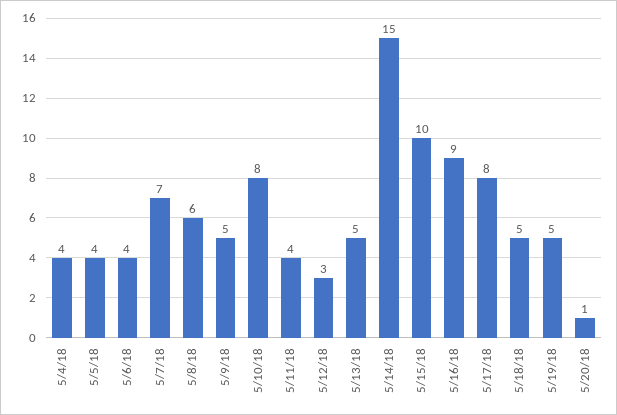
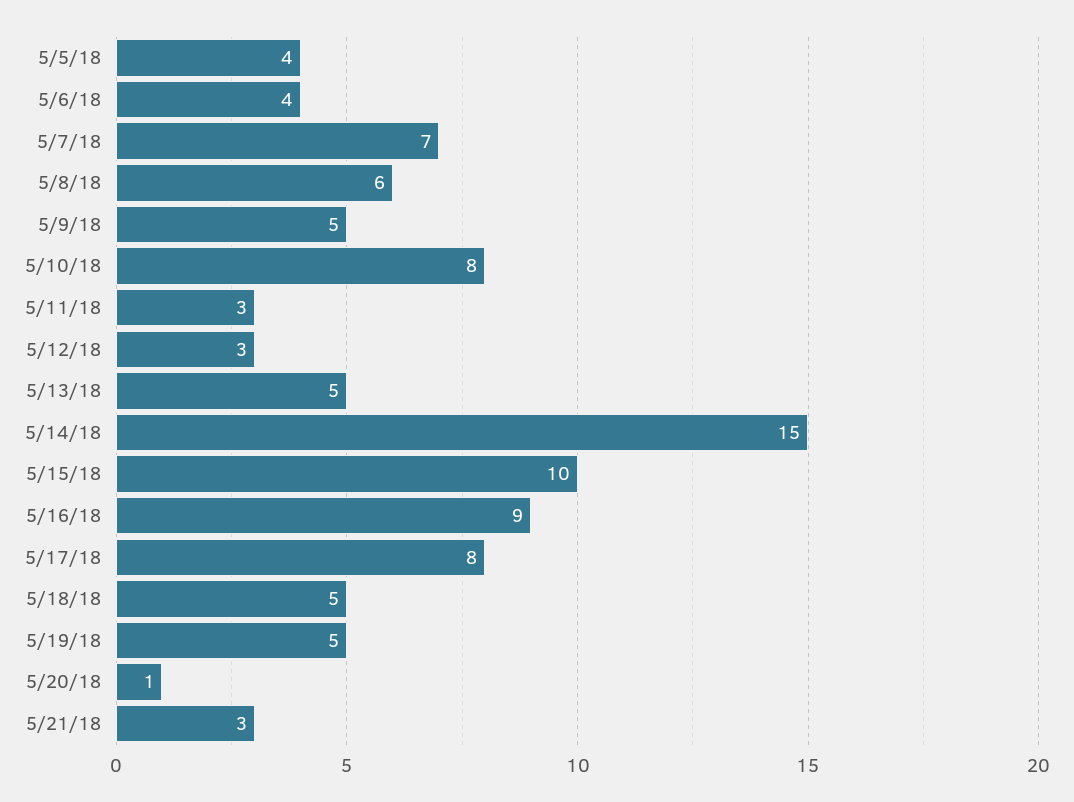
5/4/18: 4 -> none
5/11/18: 4 -> 3
5/21/18: none -> 3

